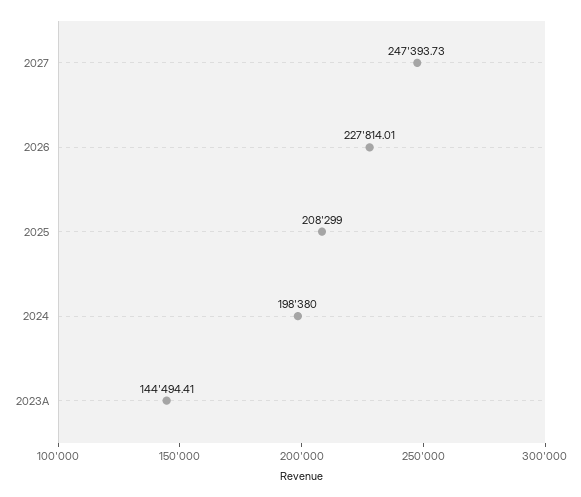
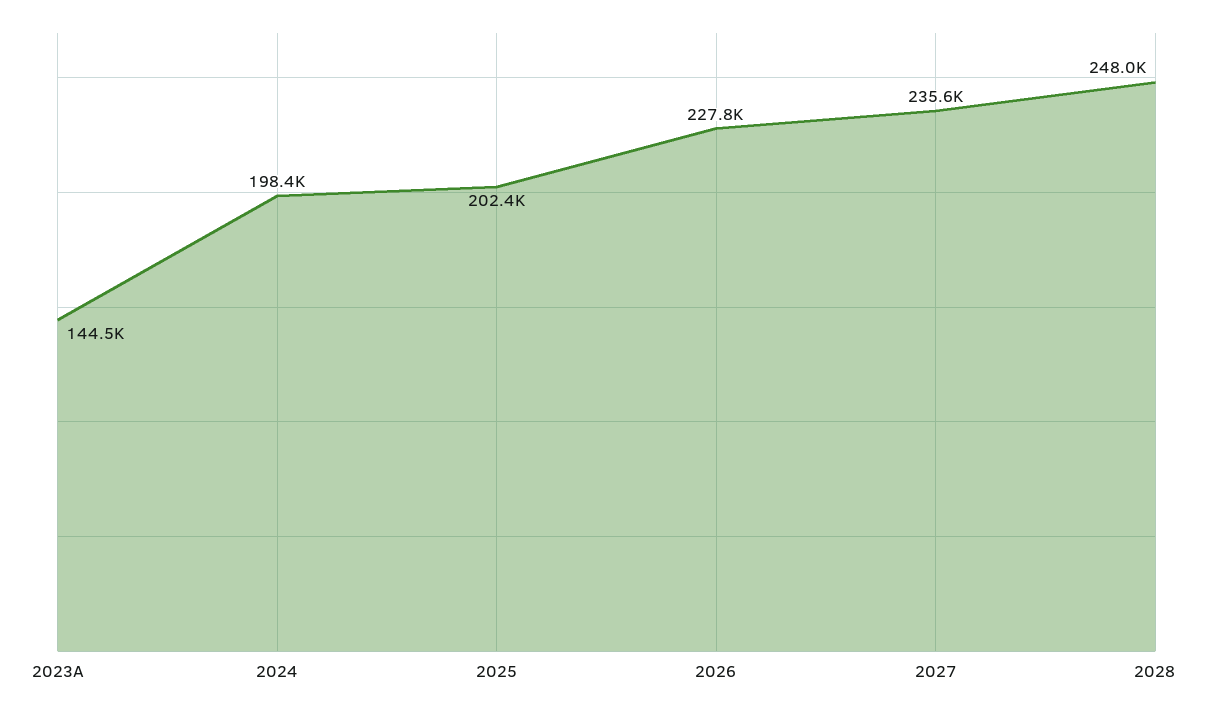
2027: 247393.73 -> 235600
2025: 208299 -> 202400
2028: none -> 248000

